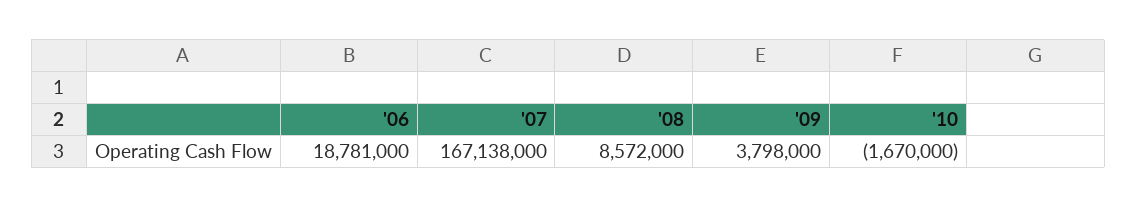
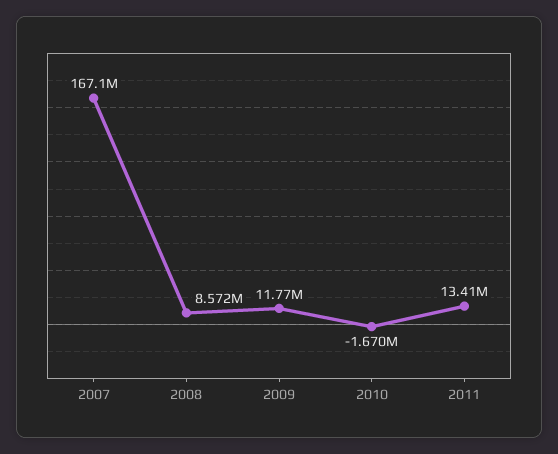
'06: 18781000 -> none
'09: 3798000 -> 11770000
2011: none -> 13410000

